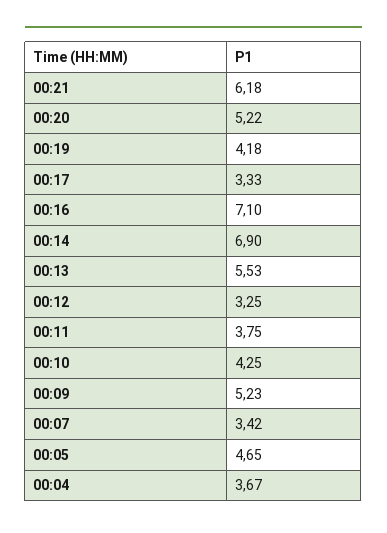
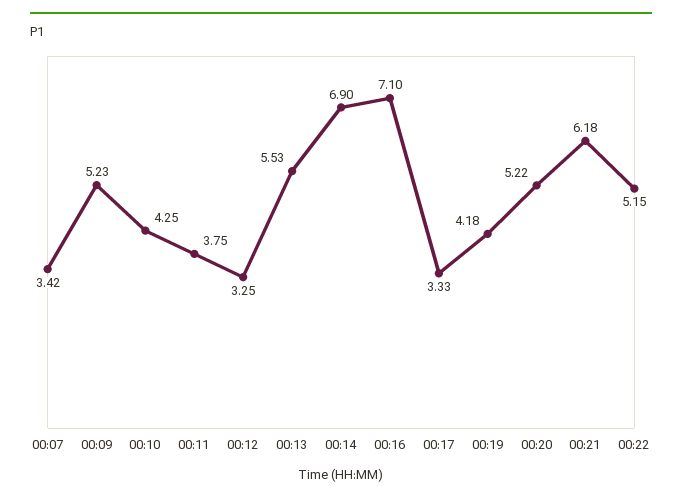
00:05: 4.65 -> none
00:04: 3.67 -> none
00:22: none -> 5.15

